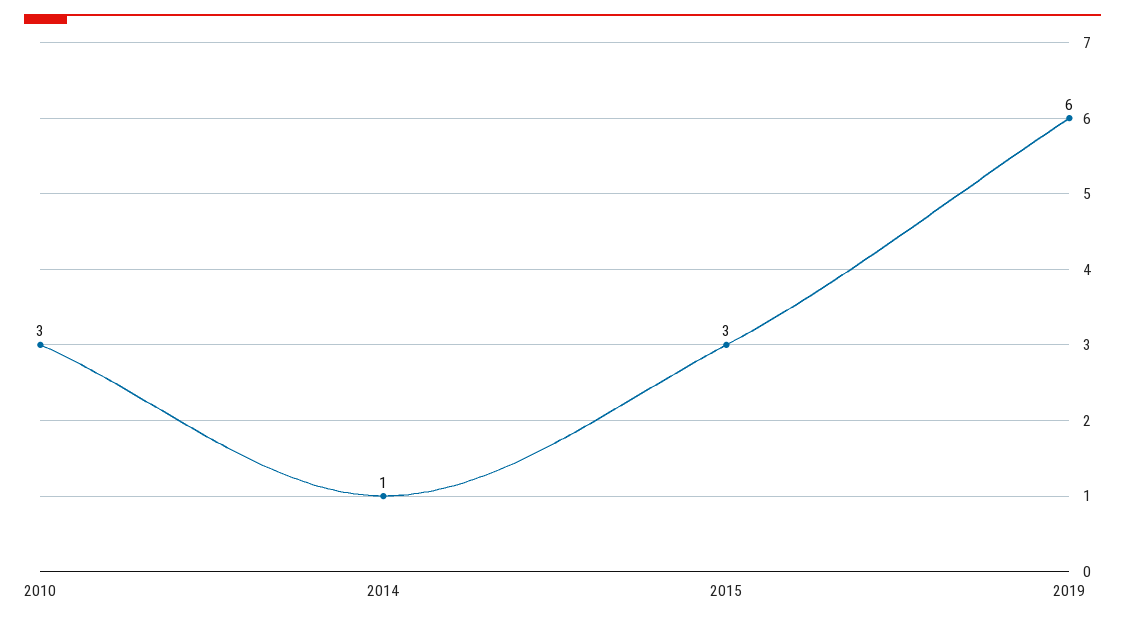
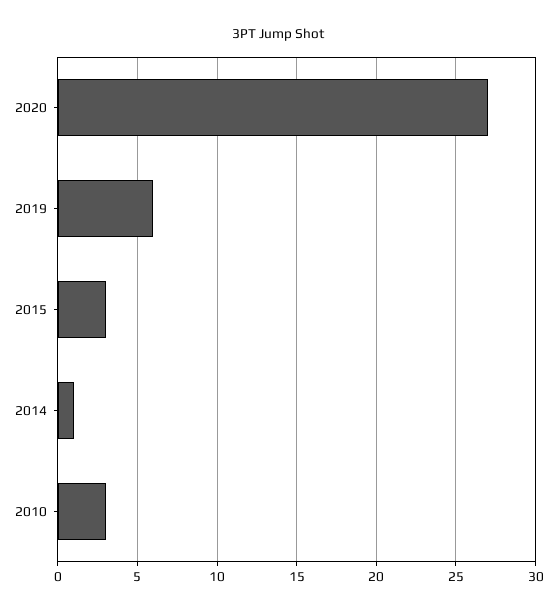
2020: none -> 27

